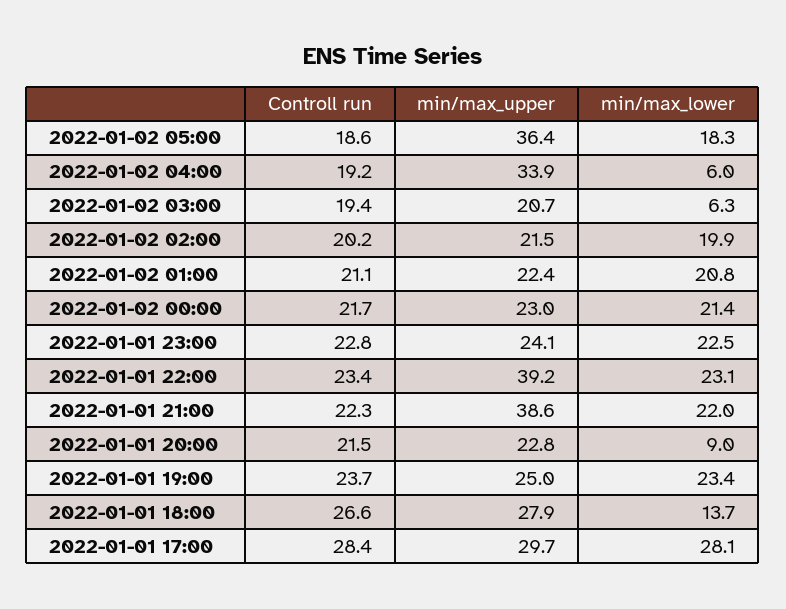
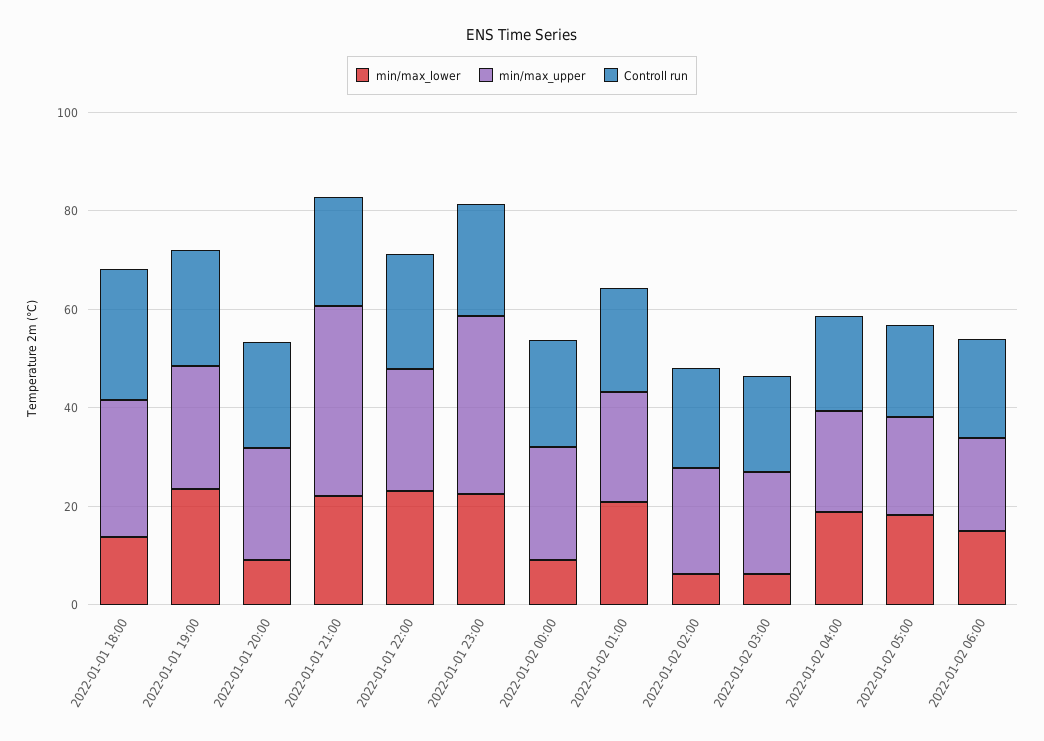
min/max_upper, 2022-01-02 05:00: 36.4 -> 20
min/max_upper, 2022-01-02 04:00: 33.9 -> 20
min/max_lower, 2022-01-02 04:00: 6 -> 20
min/max_lower, 2022-01-02 02:00: 19.9 -> 5
min/max_lower, 2022-01-02 00:00: 21.4 -> 10
min/max_upper, 2022-01-01 23:00: 24.1 -> 35
min/max_upper, 2022-01-01 22:00: 39.2 -> 25
Controll run, 2022-01-01 17:00: 28.4 -> none
min/max_upper, 2022-01-01 17:00: 29.7 -> none
min/max_lower, 2022-01-01 17:00: 28.1 -> none
min/max_lower, 2022-01-02 06:00: none -> 15
min/max_upper, 2022-01-02 06:00: none -> 20
Controll run, 2022-01-02 06:00: none -> 20

